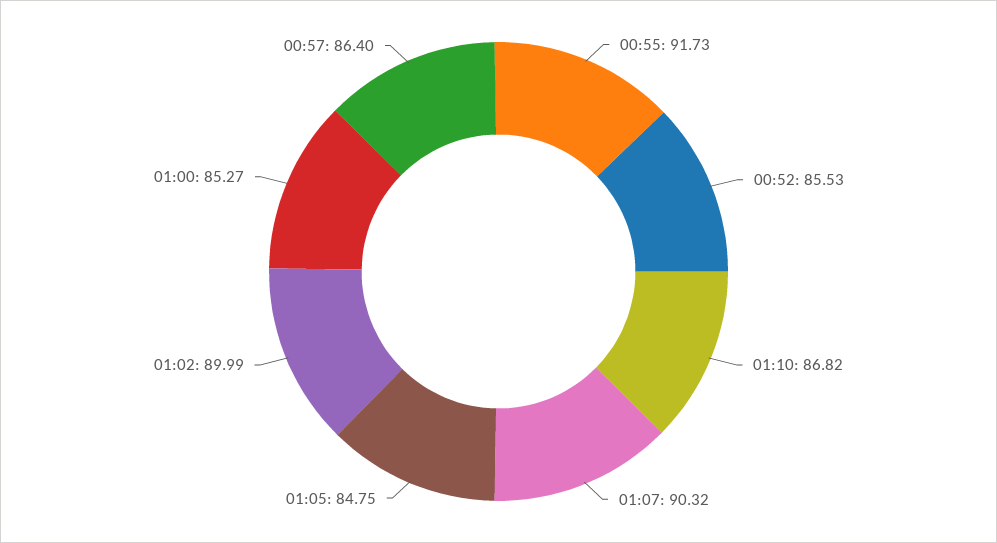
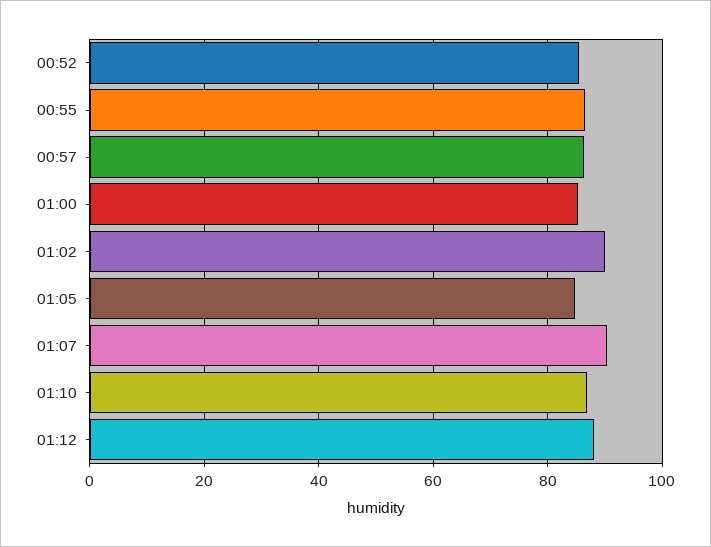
00:55: 91.73 -> 86
01:12: none -> 88

